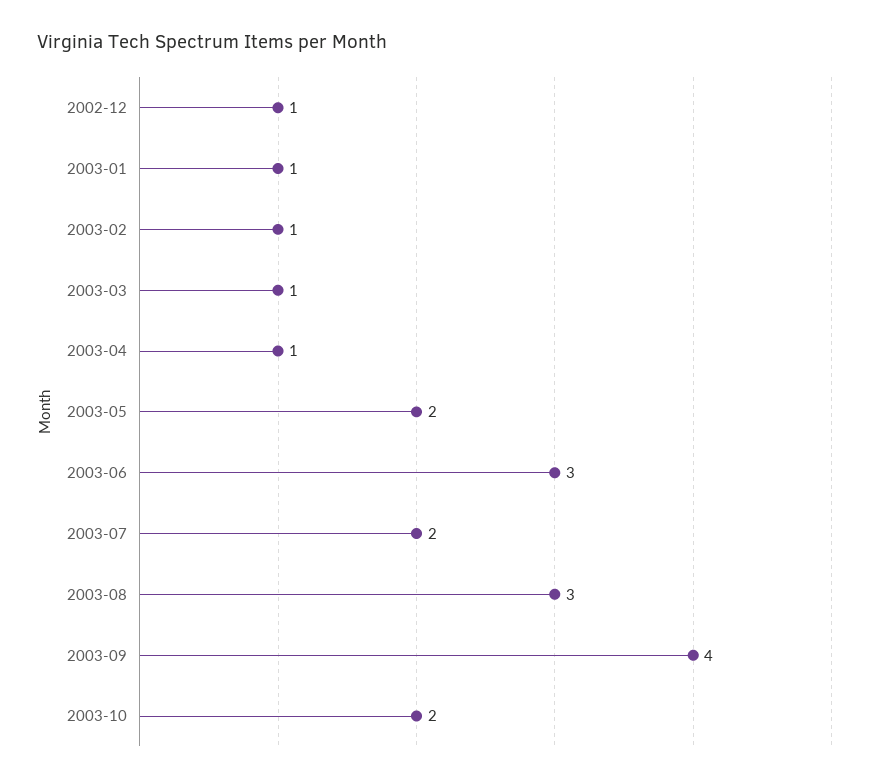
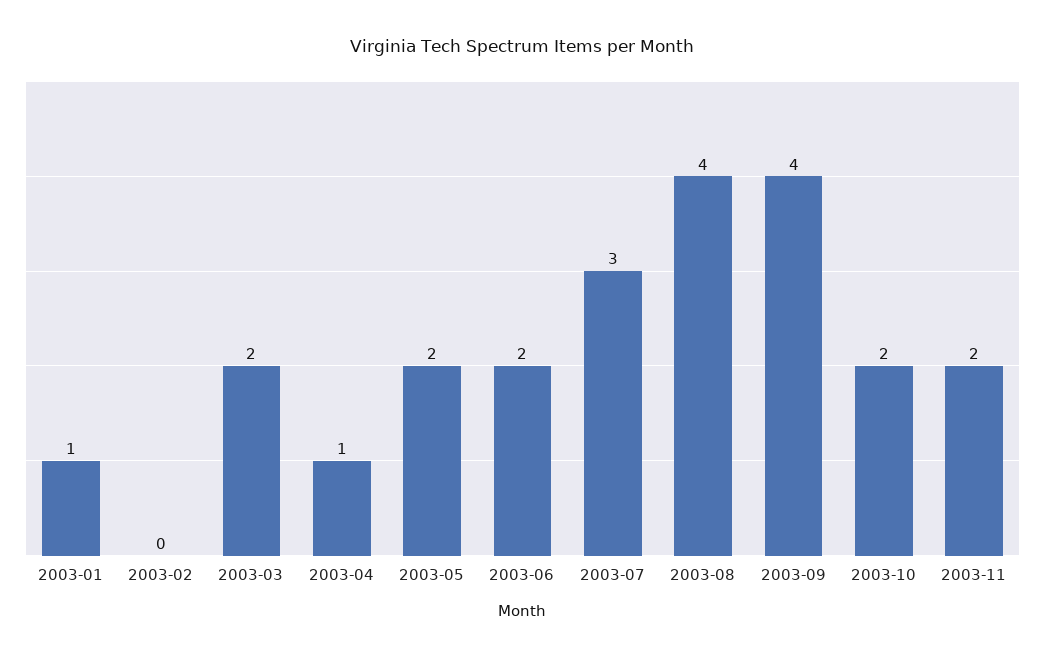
2002-12: 1 -> none
2003-02: 1 -> 0
2003-03: 1 -> 2
2003-06: 3 -> 2
2003-07: 2 -> 3
2003-08: 3 -> 4
2003-11: none -> 2

